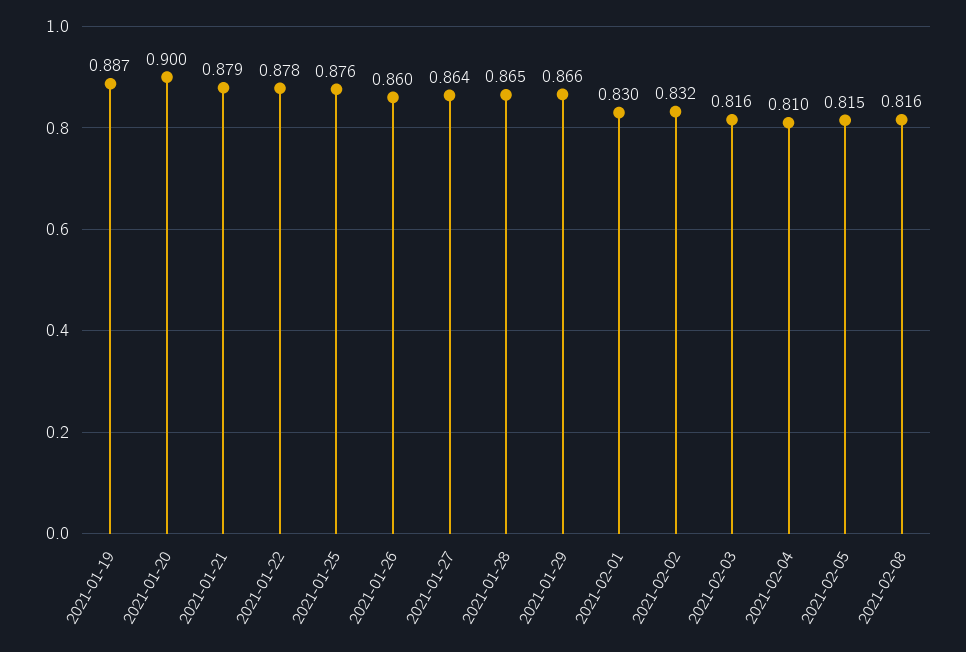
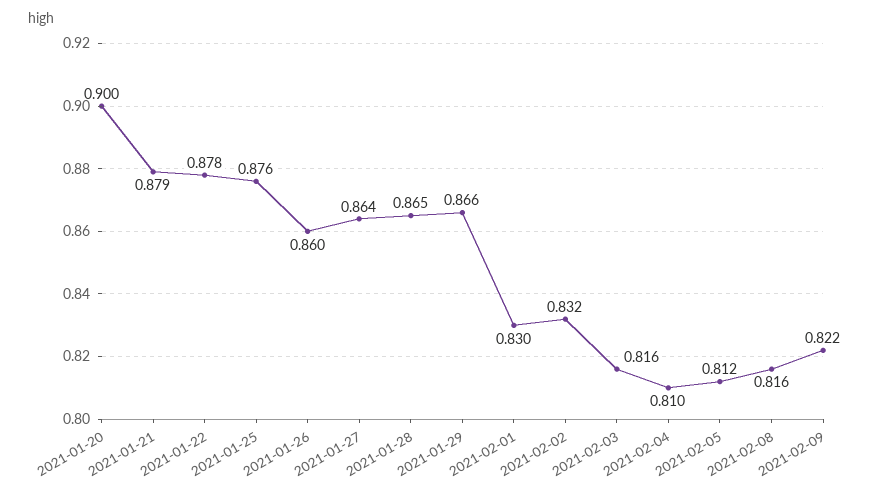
2021-01-19: 0.887 -> none
2021-02-05: 0.815 -> 0.812
2021-02-09: none -> 0.822

